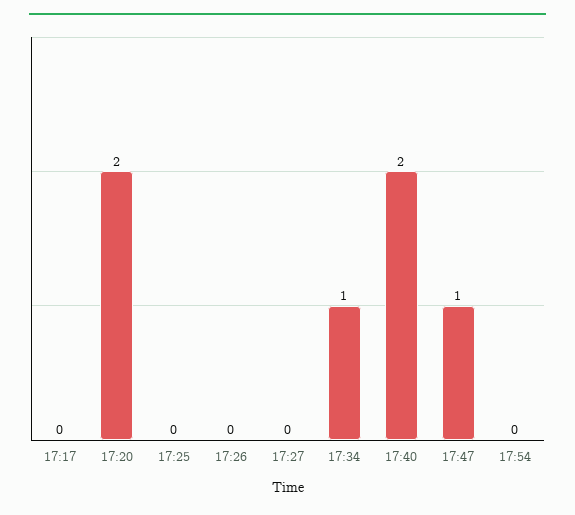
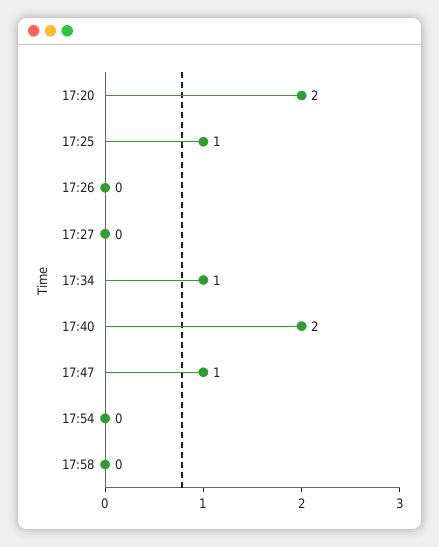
17:17: 0 -> none
17:25: 0 -> 1
17:58: none -> 0

